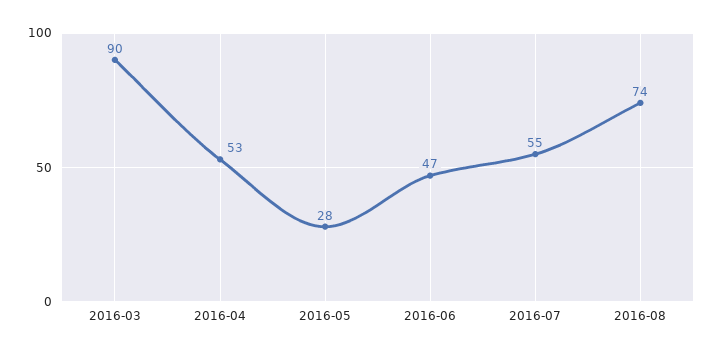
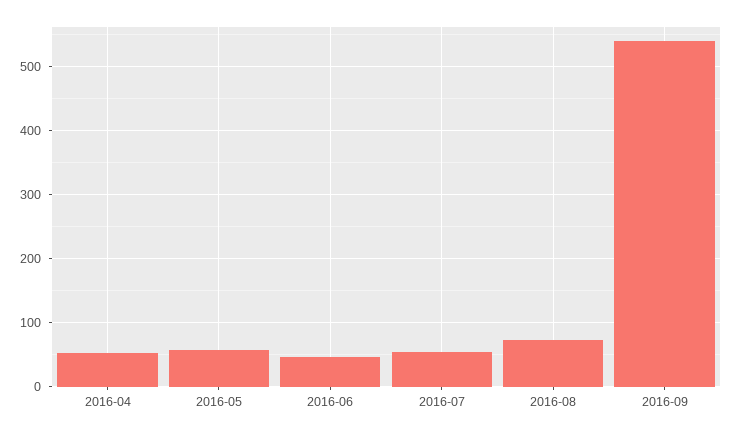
2016-03: 90 -> none
2016-05: 28 -> 60
2016-09: none -> 540

